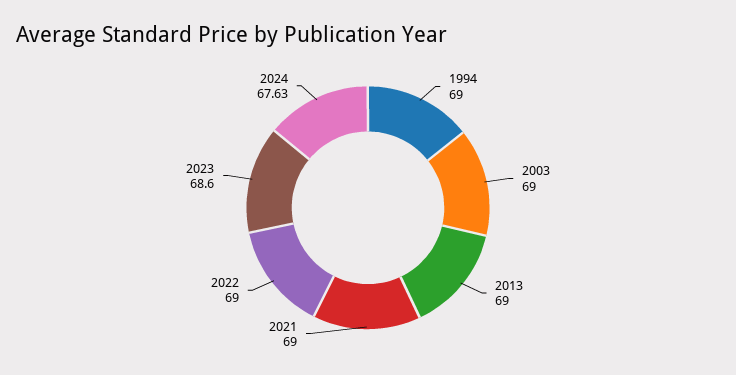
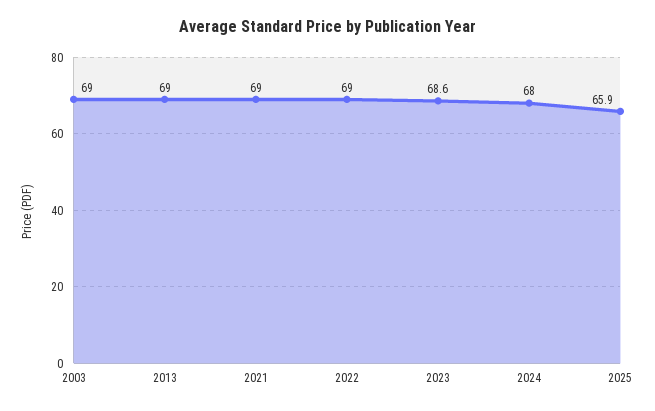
1994: 69 -> none
2024: 67.63 -> 68
2025: none -> 65.9

